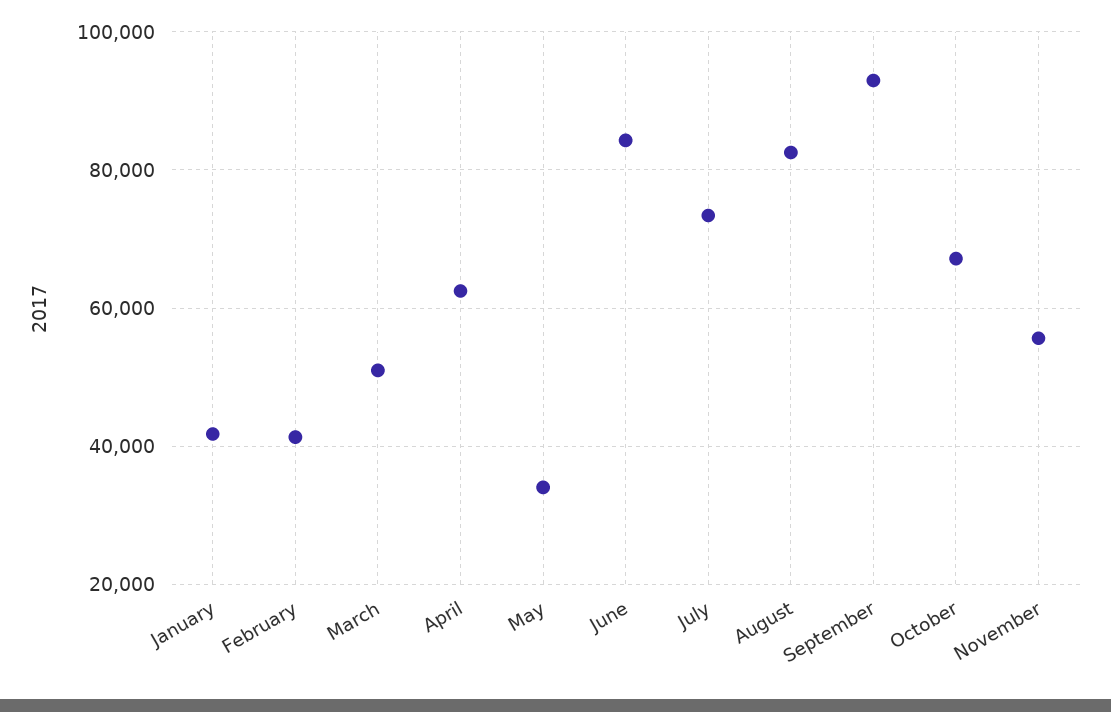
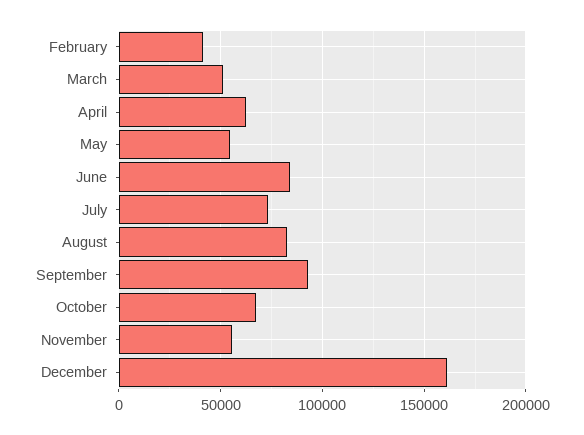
January: 42000 -> none
May: 34000 -> 55000
December: none -> 160000

